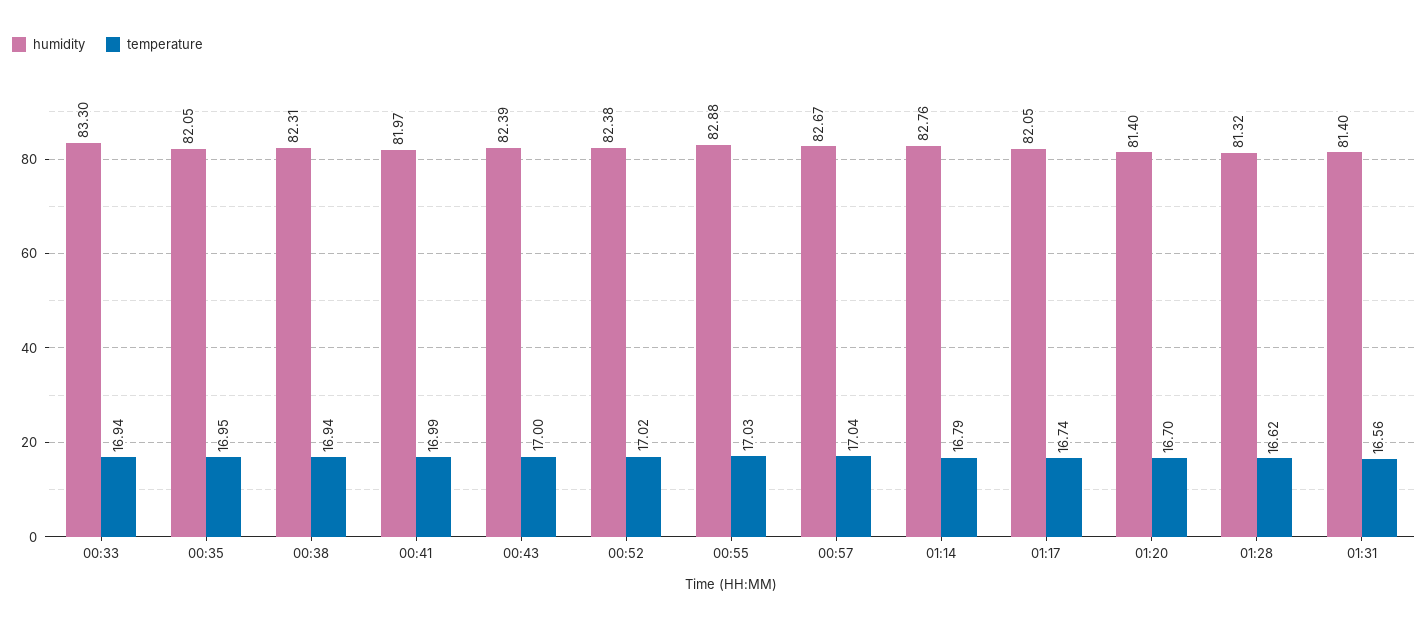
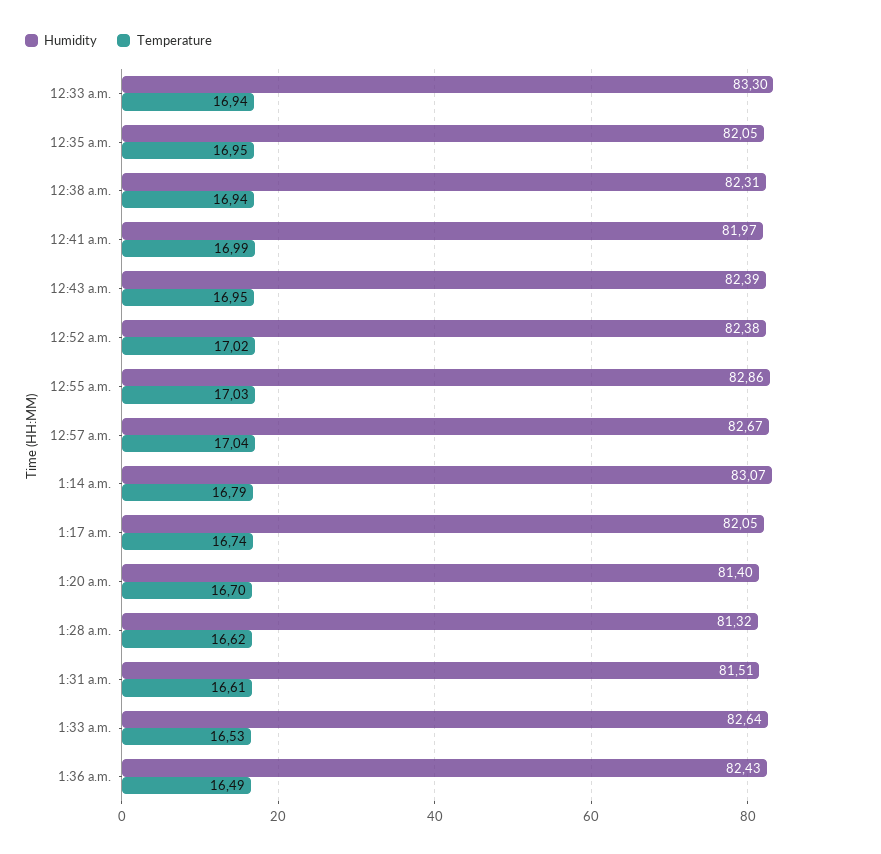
temperature, 00:43: 17 -> 16.95
humidity, 00:55: 82.88 -> 82.86
humidity, 01:14: 82.76 -> 83.07
humidity, 01:31: 81.4 -> 81.51
temperature, 01:31: 16.56 -> 16.61
humidity, 1:33 a.m.: none -> 82.64
temperature, 1:33 a.m.: none -> 16.53
humidity, 1:36 a.m.: none -> 82.43
temperature, 1:36 a.m.: none -> 16.49

